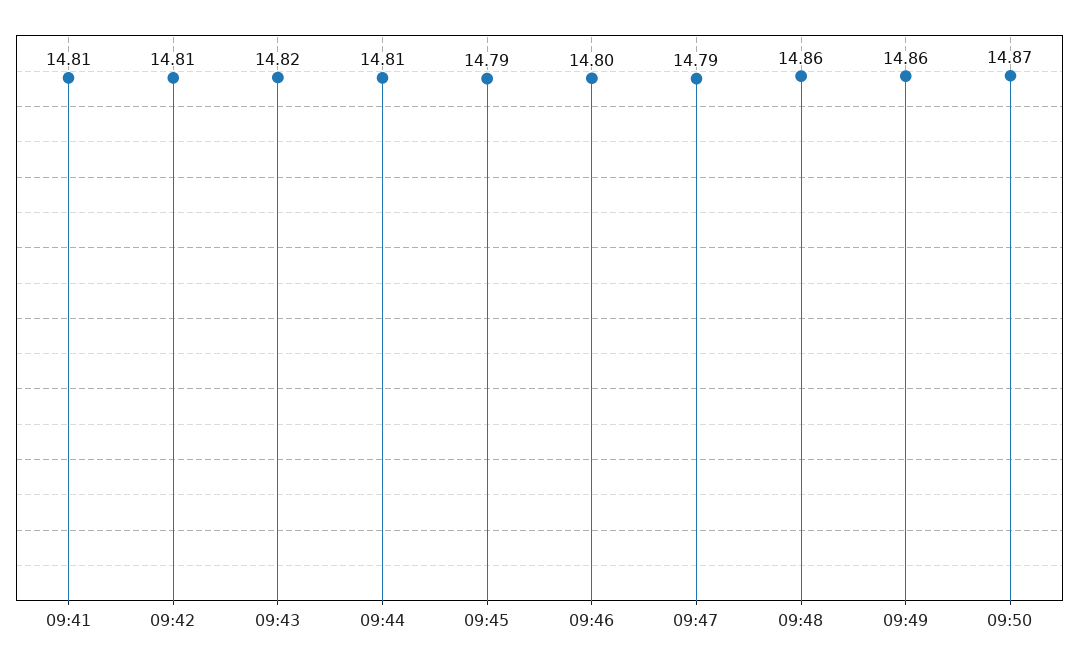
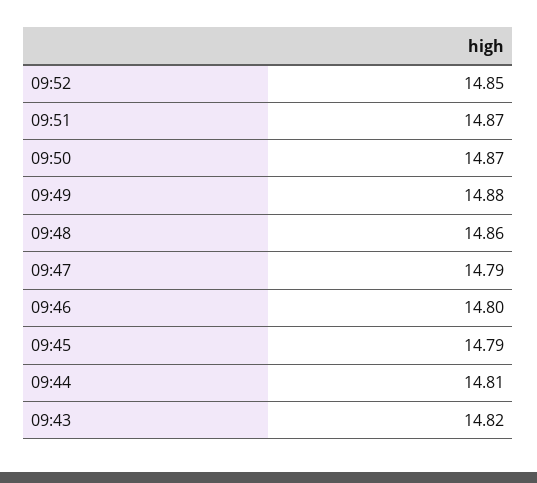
09:41: 14.81 -> none
09:42: 14.81 -> none
09:49: 14.86 -> 14.88
09:52: none -> 14.85
09:51: none -> 14.87

